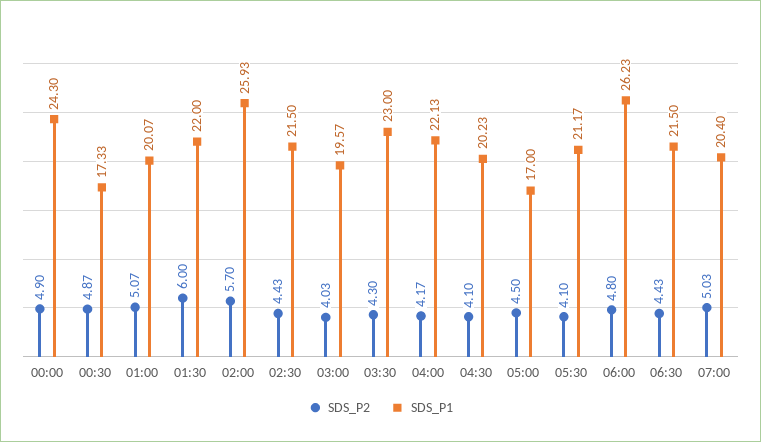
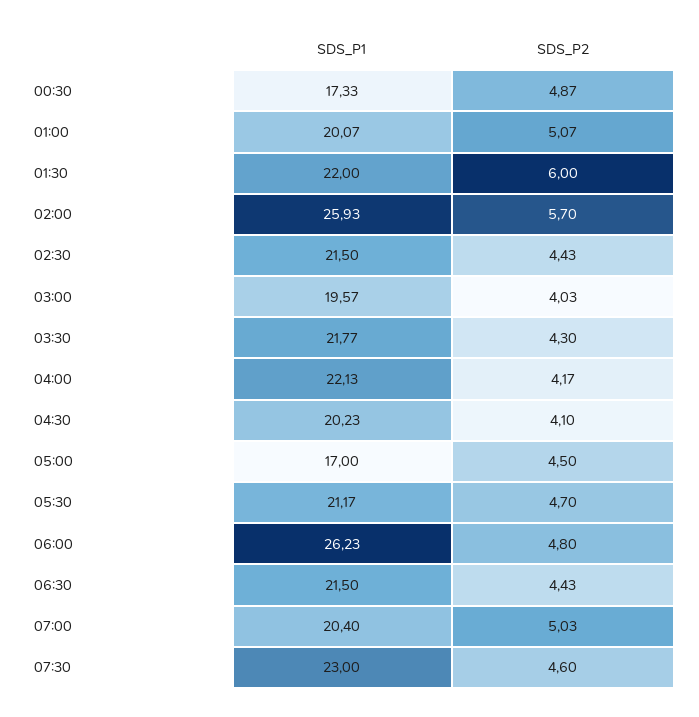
SDS_P2, 00:00: 4.9 -> none
SDS_P1, 00:00: 24.3 -> none
SDS_P1, 03:30: 23 -> 21.77
SDS_P2, 05:30: 4.1 -> 4.7
SDS_P1, 07:30: none -> 23
SDS_P2, 07:30: none -> 4.6

